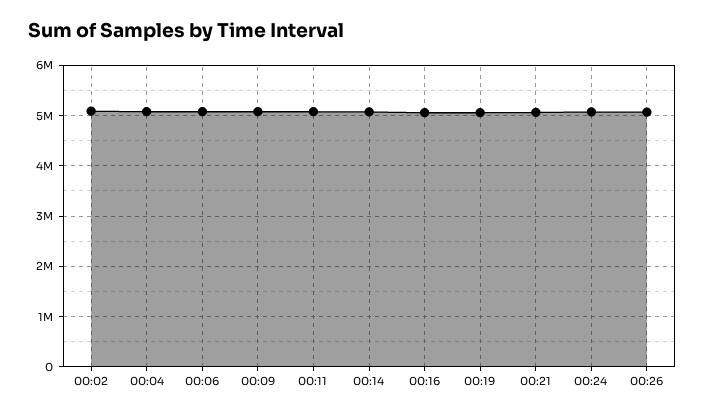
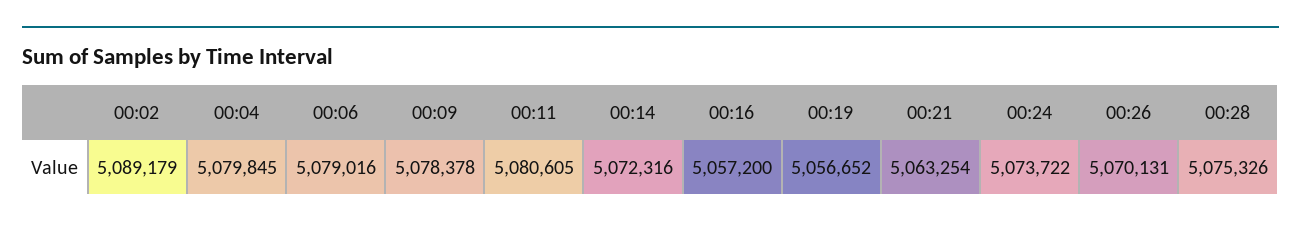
00:28: none -> 5075326

